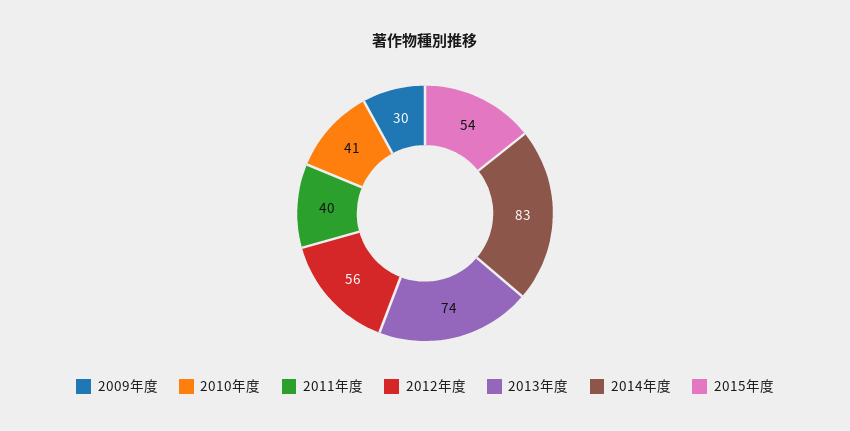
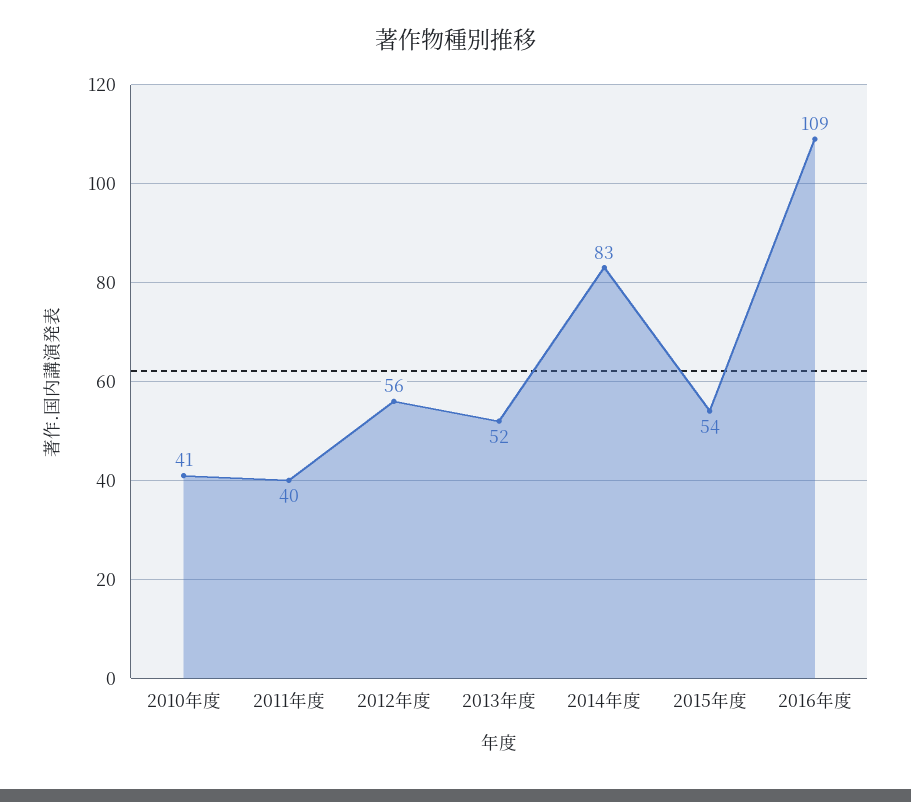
2009年度: 30 -> none
2013年度: 74 -> 52
2016年度: none -> 109

